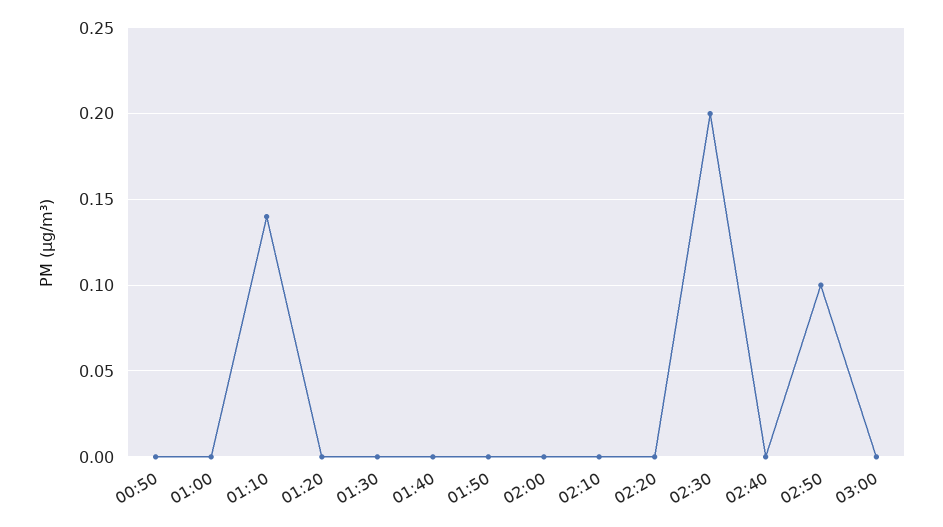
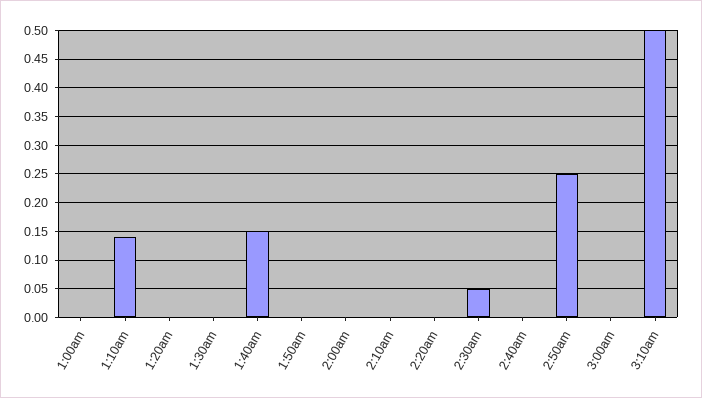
00:50: 0 -> none
01:40: 0 -> 0.15
02:30: 0.2 -> 0.05
02:50: 0.1 -> 0.25
3:10am: none -> 0.5

